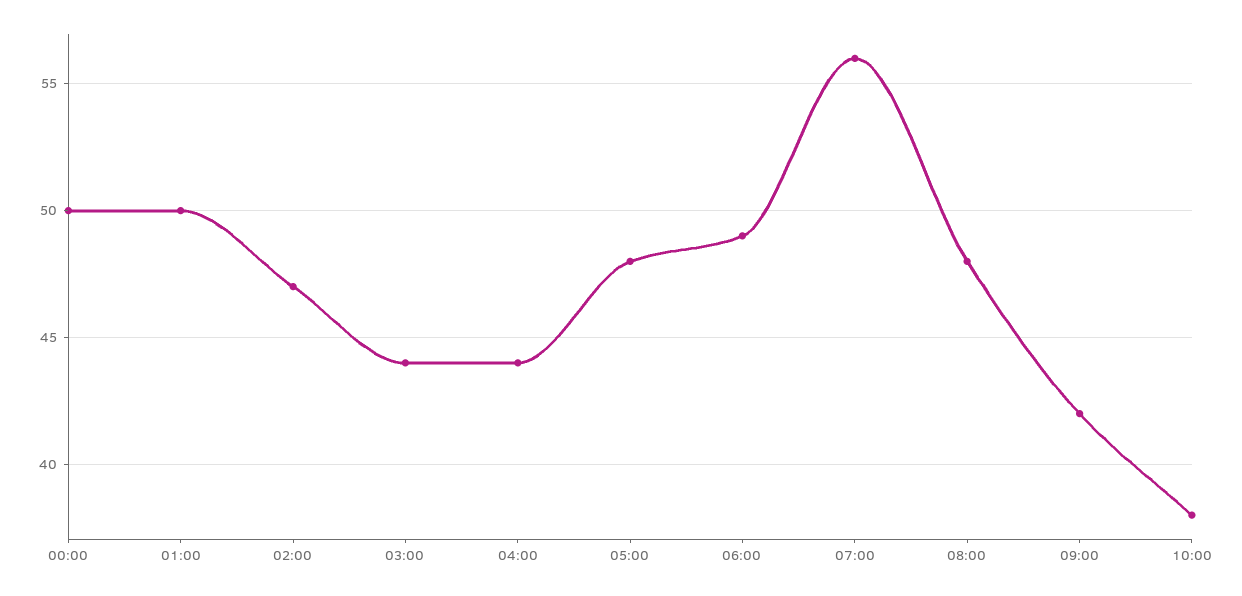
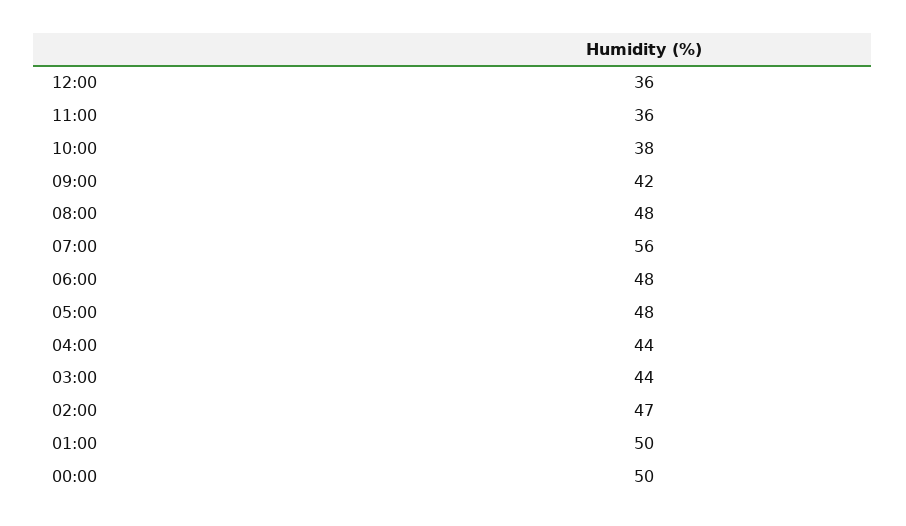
06:00: 49 -> 48
12:00: none -> 36
11:00: none -> 36

